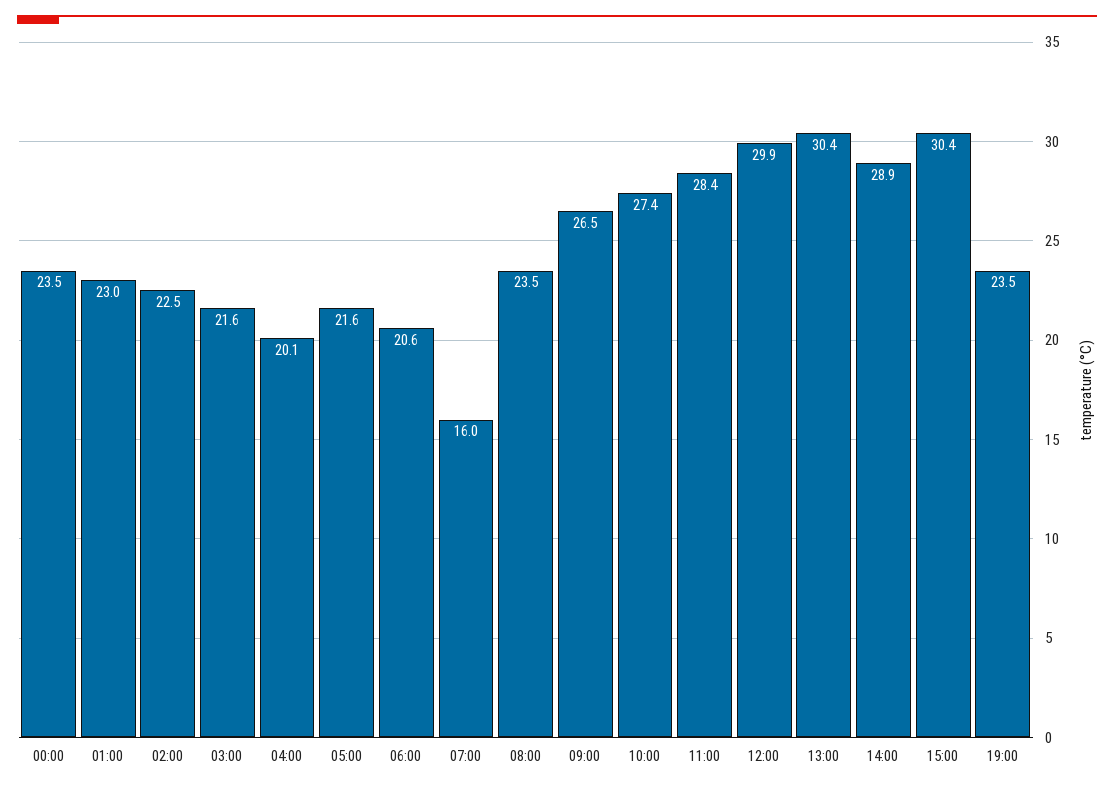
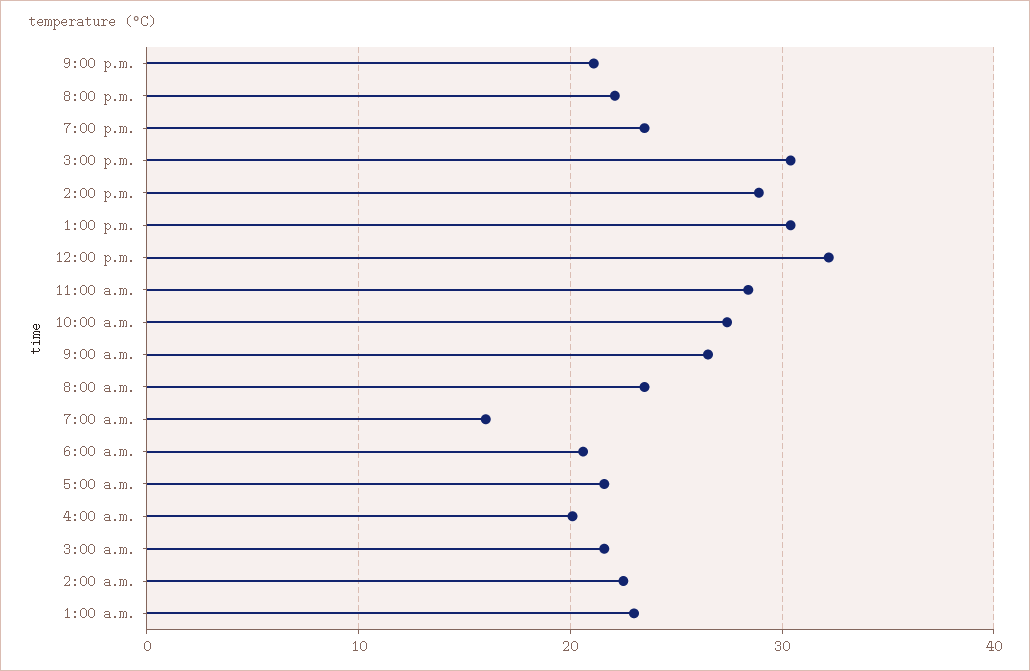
00:00: 23.5 -> none
12:00: 29.9 -> 32
9:00 p.m.: none -> 21
8:00 p.m.: none -> 22

